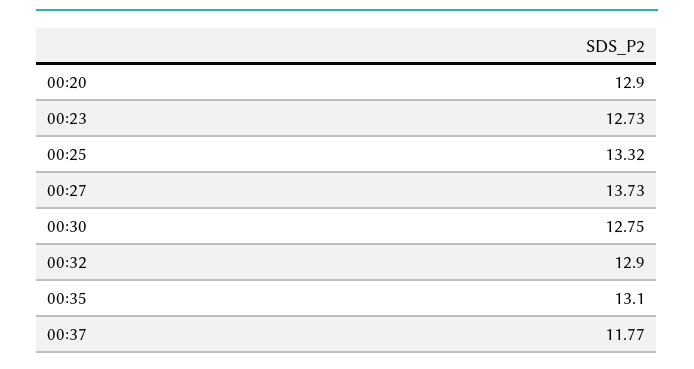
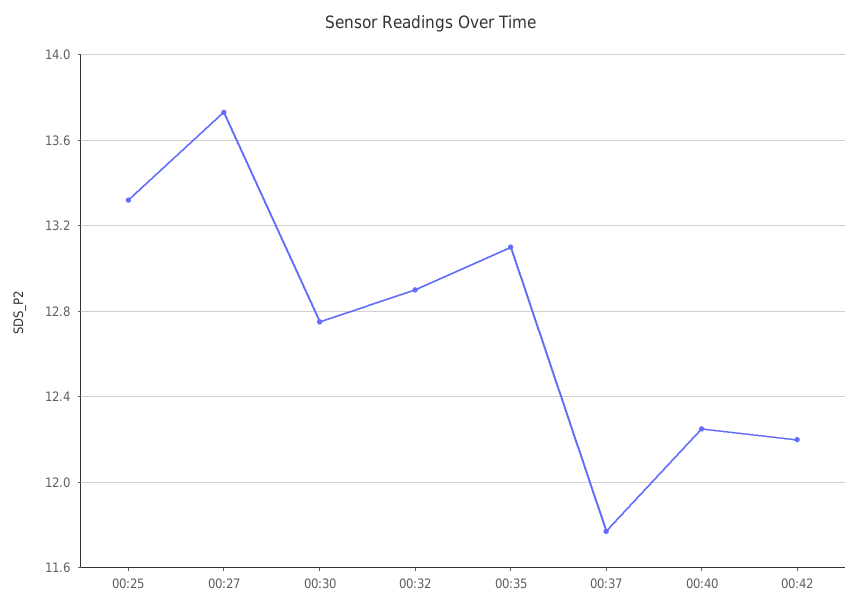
00:20: 12.9 -> none
00:23: 12.73 -> none
00:40: none -> 12.25
00:42: none -> 12.2

